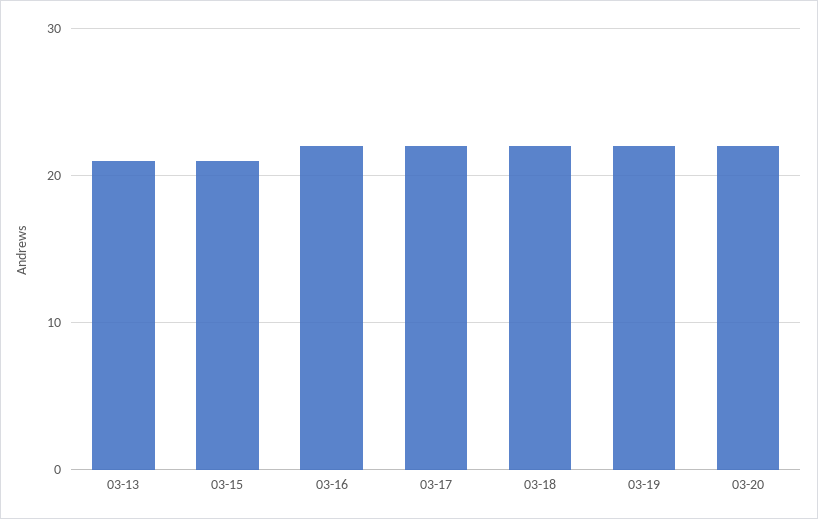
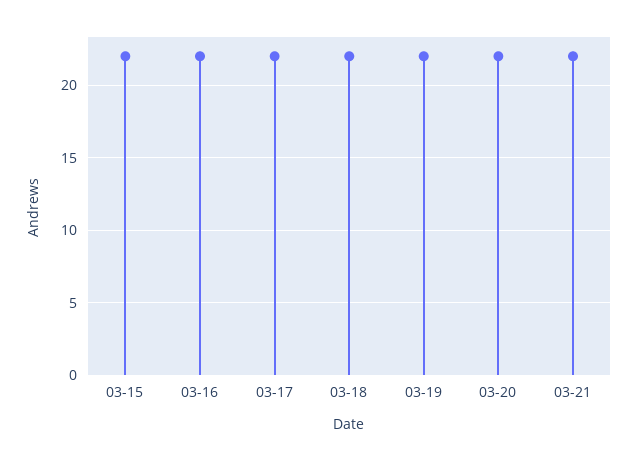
03-13: 21 -> none
03-15: 21 -> 22
03-21: none -> 22

